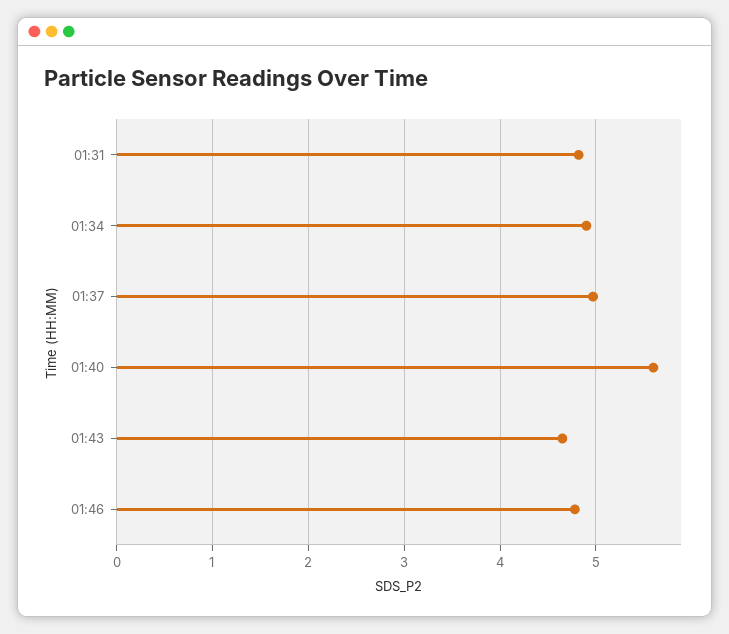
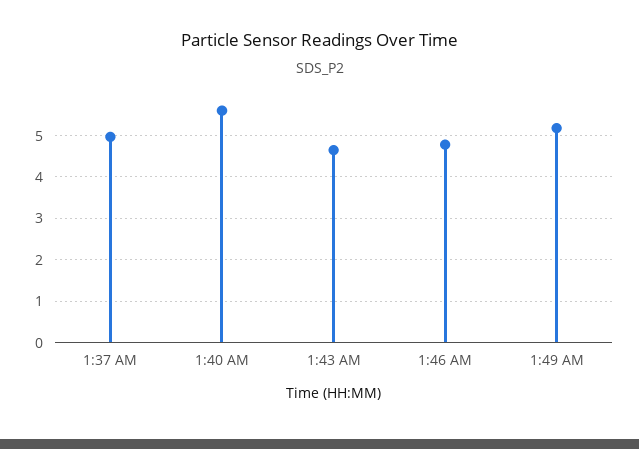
01:31: 4.8 -> none
01:34: 4.9 -> none
1:49 AM: none -> 5.2

